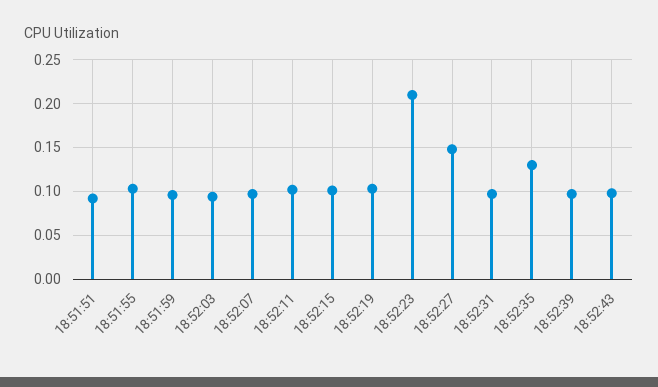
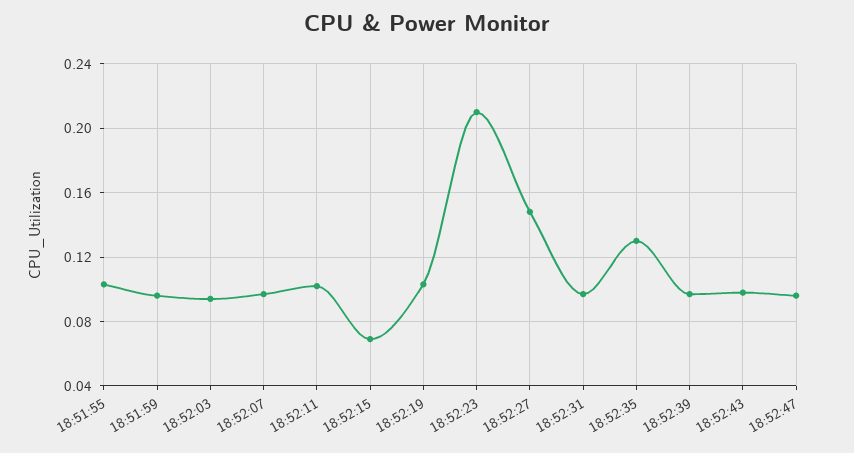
18:51:51: 0.09 -> none
18:52:15: 0.1 -> 0.07
18:52:47: none -> 0.095

